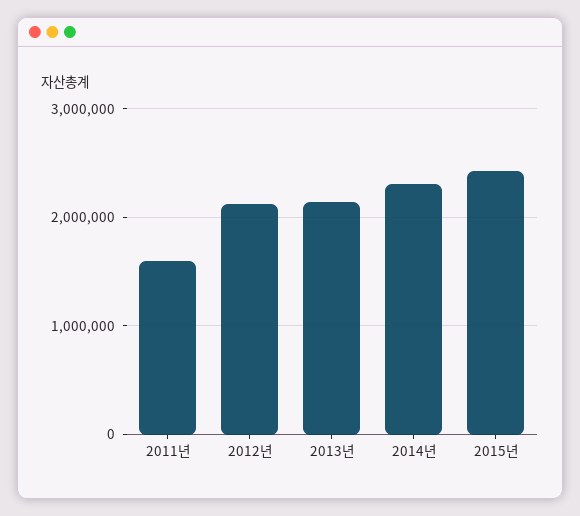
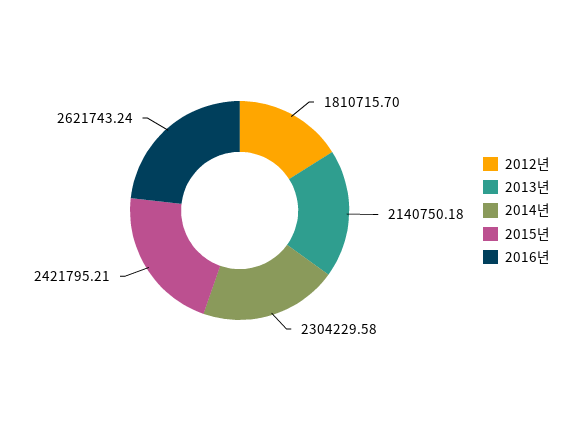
2011년: 1600000 -> none
2012년: 2100000 -> 1810715.7
2016년: none -> 2621743.24

